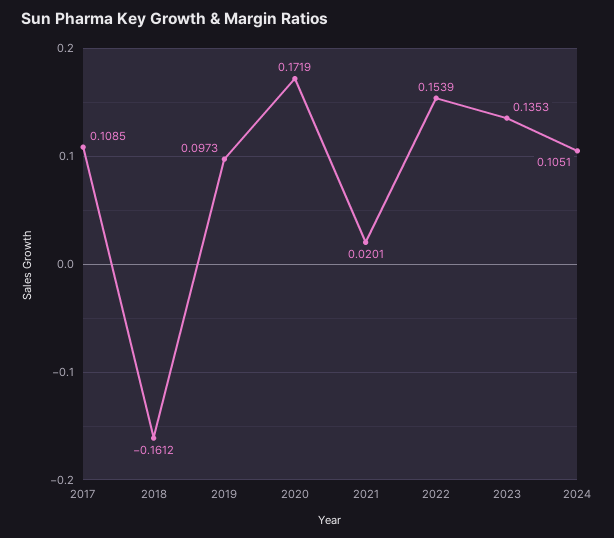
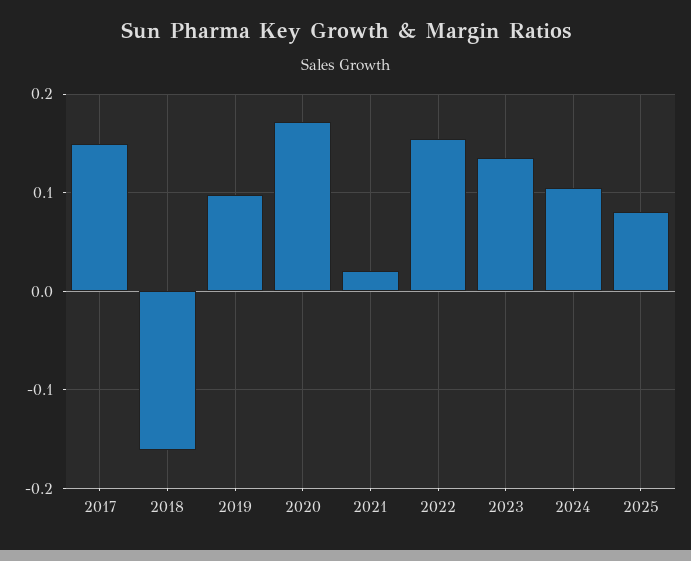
2017: 0.1085 -> 0.15
2025: none -> 0.08

